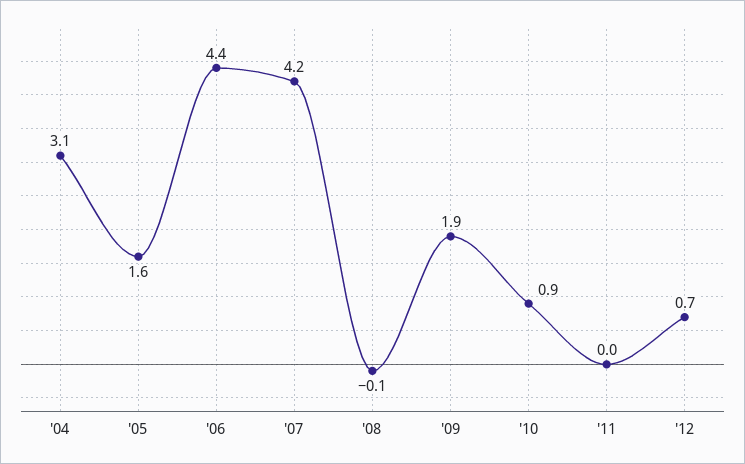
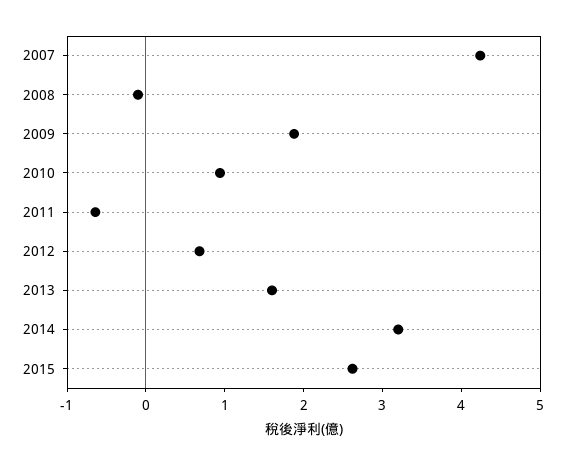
'04: 3.1 -> none
'05: 1.6 -> none
'06: 4.4 -> none
'11: 0 -> -0.6
2013: none -> 1.6
2014: none -> 3.2
2015: none -> 2.6

